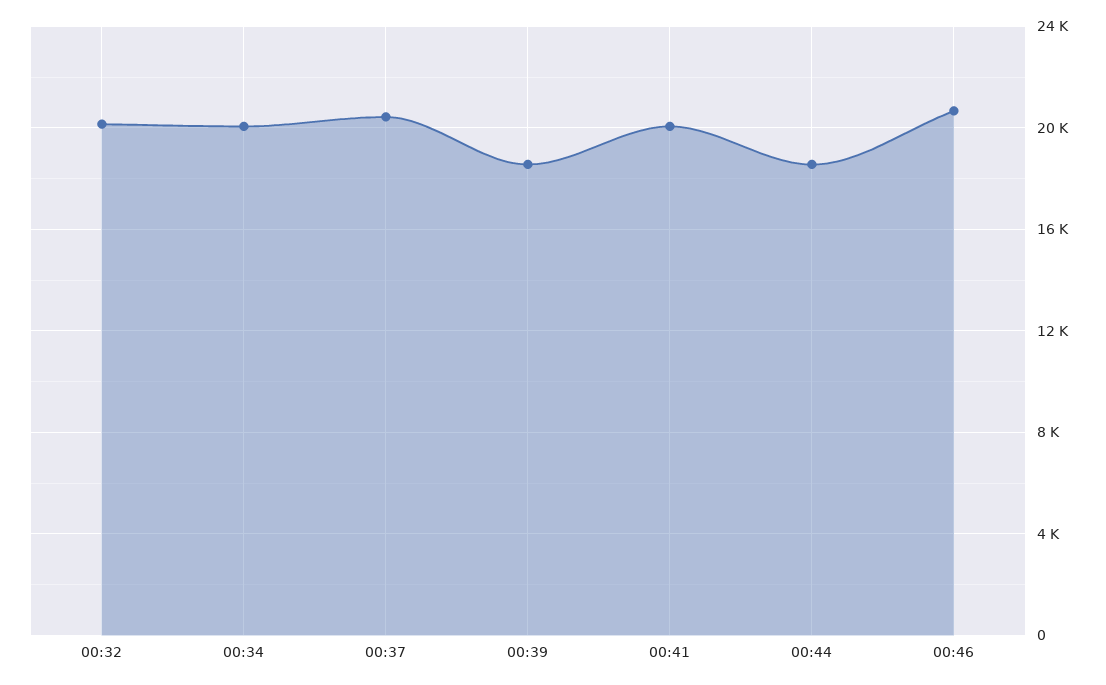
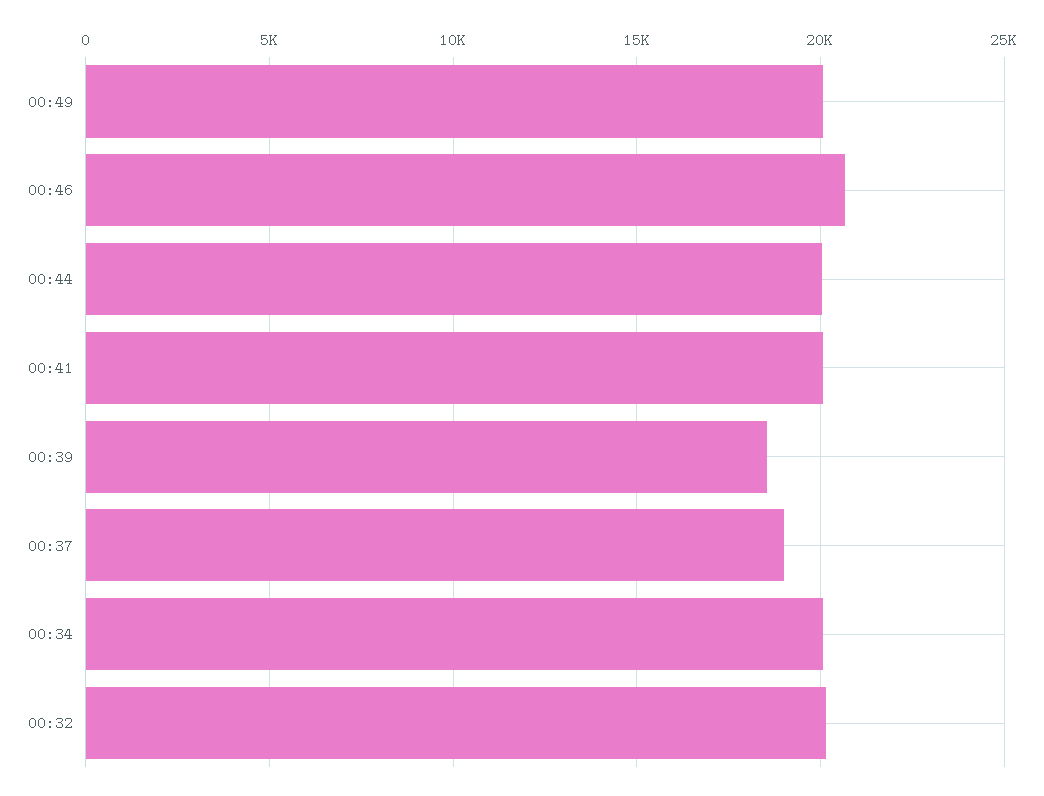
00:37: 20500 -> 19000
00:44: 18500 -> 20000
00:49: none -> 20000

